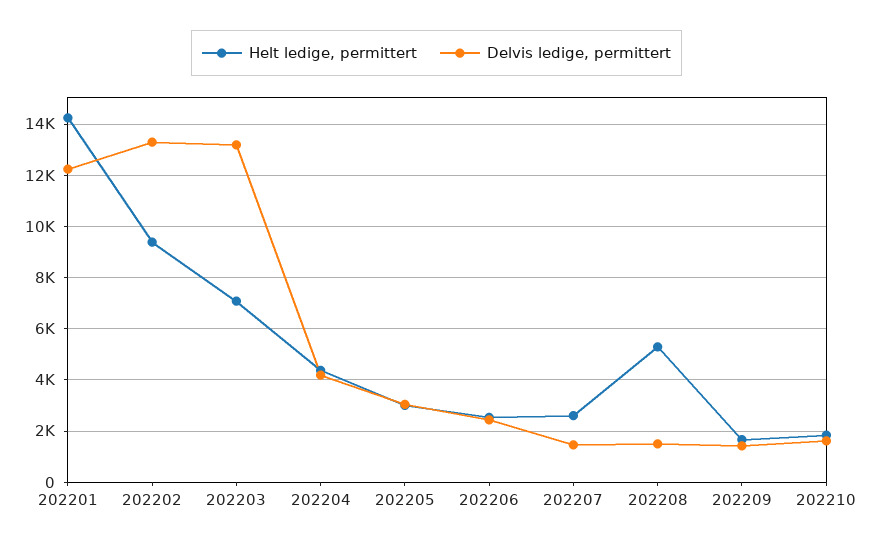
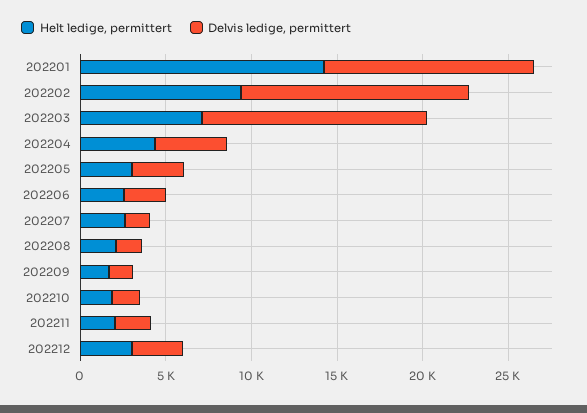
Helt ledige, permittert, 202208: 5250 -> 2000
Helt ledige, permittert, 202211: none -> 2000
Delvis ledige, permittert, 202211: none -> 2000
Helt ledige, permittert, 202212: none -> 3000
Delvis ledige, permittert, 202212: none -> 3000

